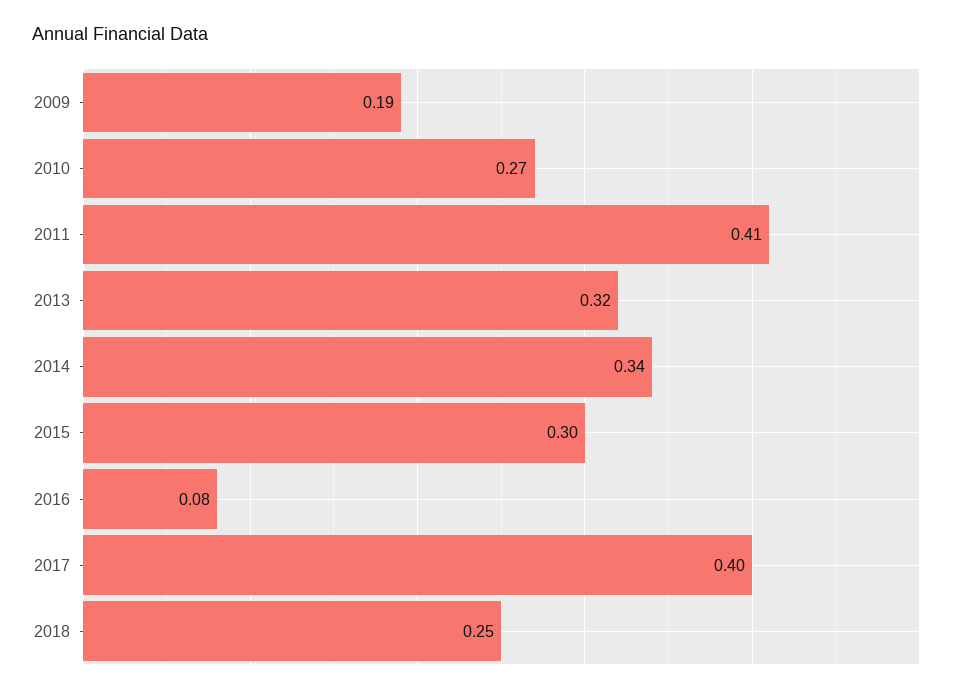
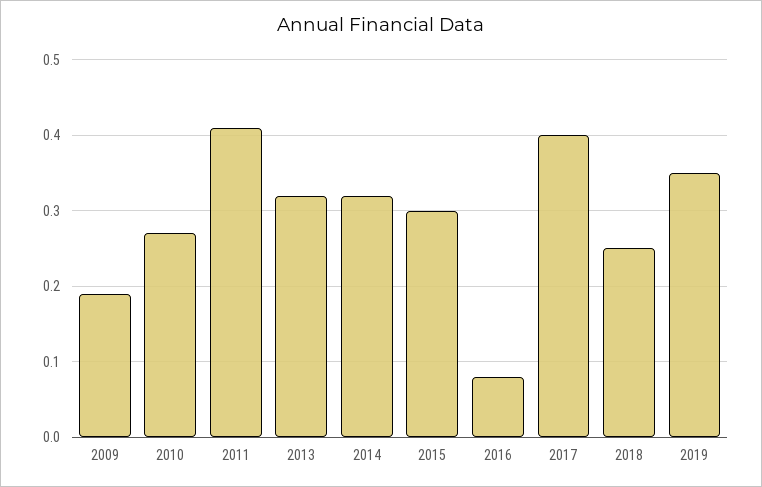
2014: 0.34 -> 0.32
2019: none -> 0.35

